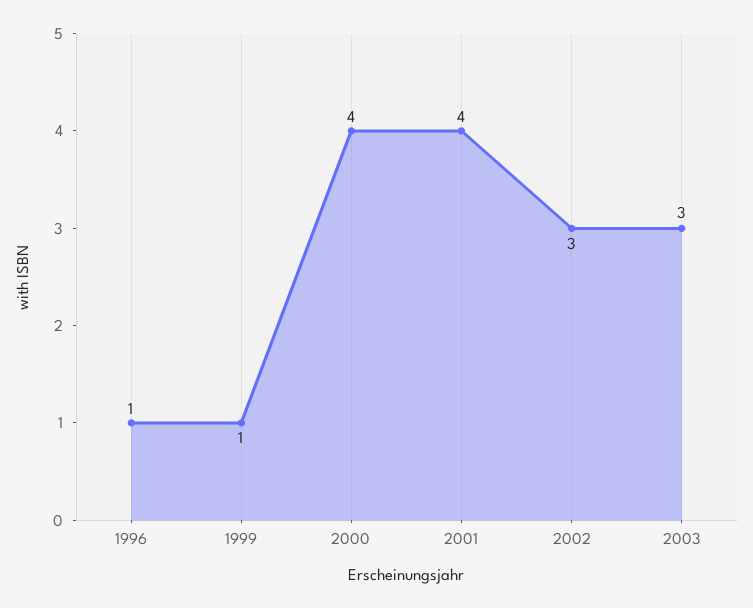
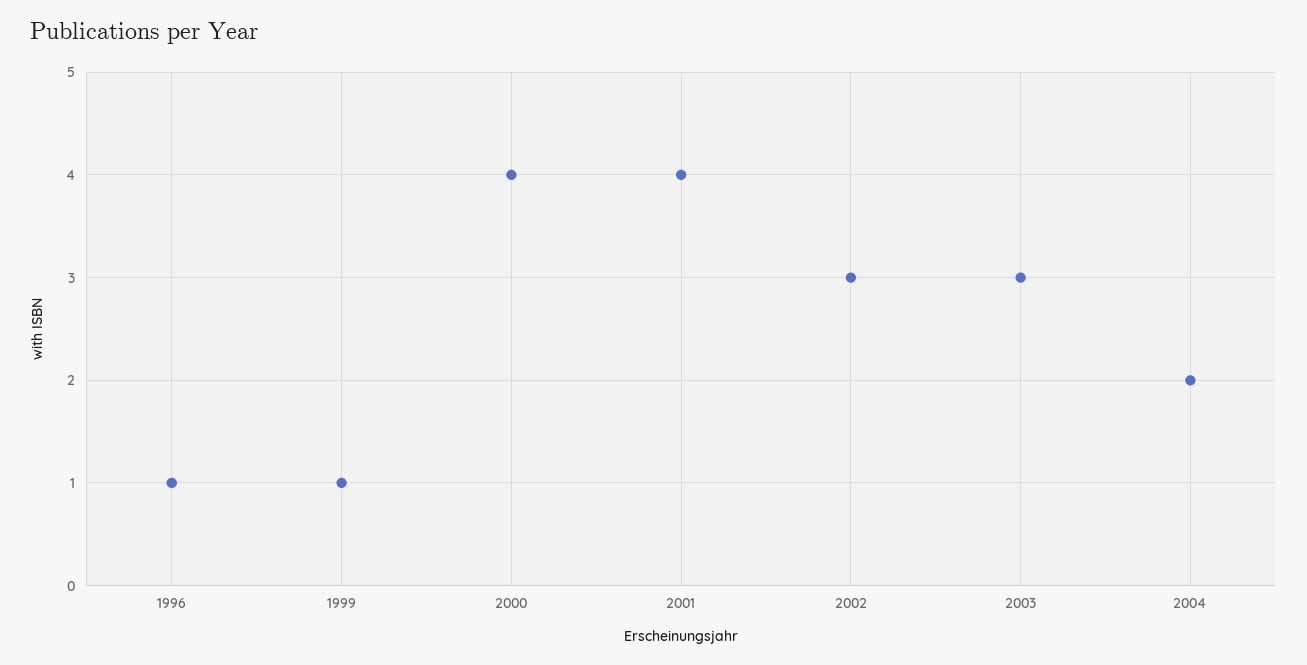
2004: none -> 2

